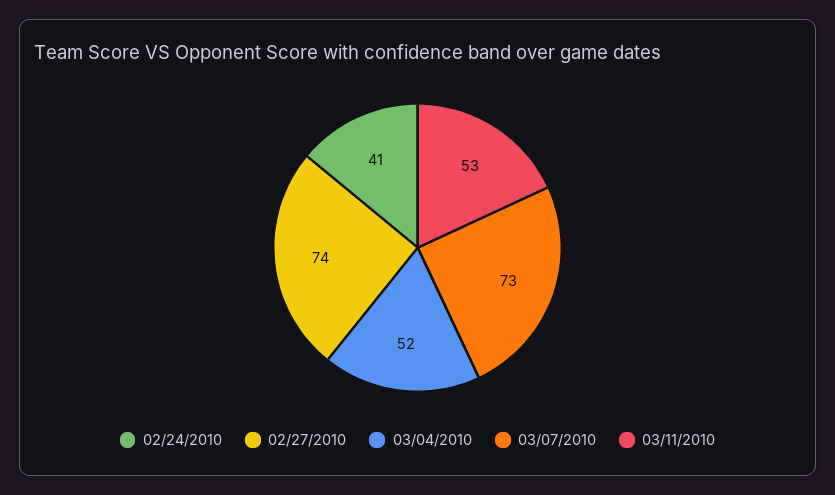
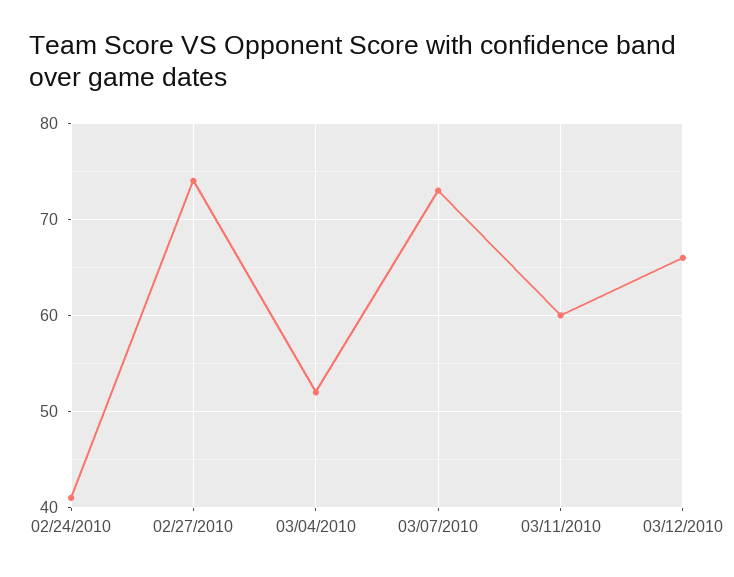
03/11/2010: 53 -> 60
03/12/2010: none -> 66

